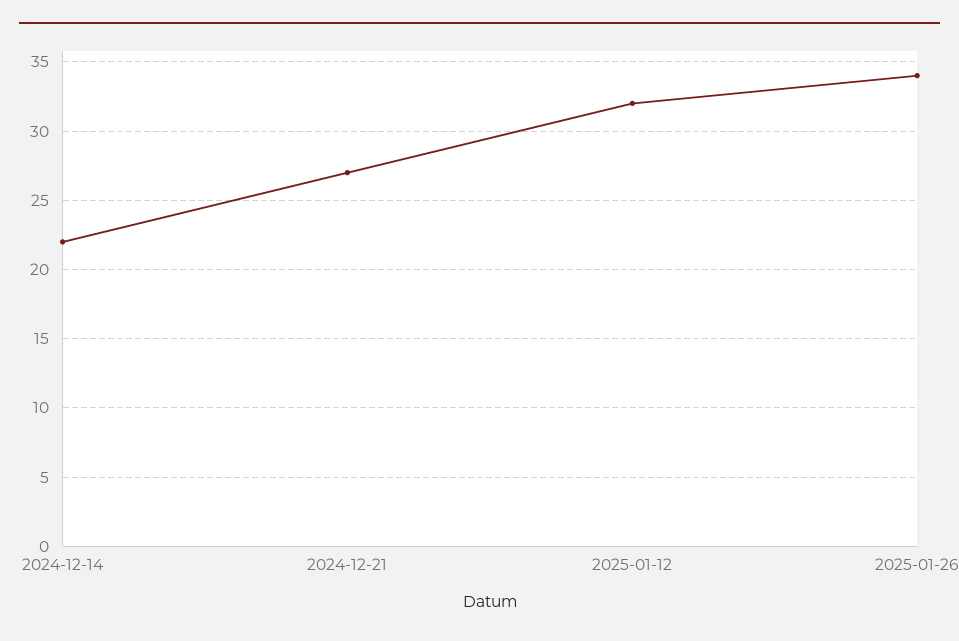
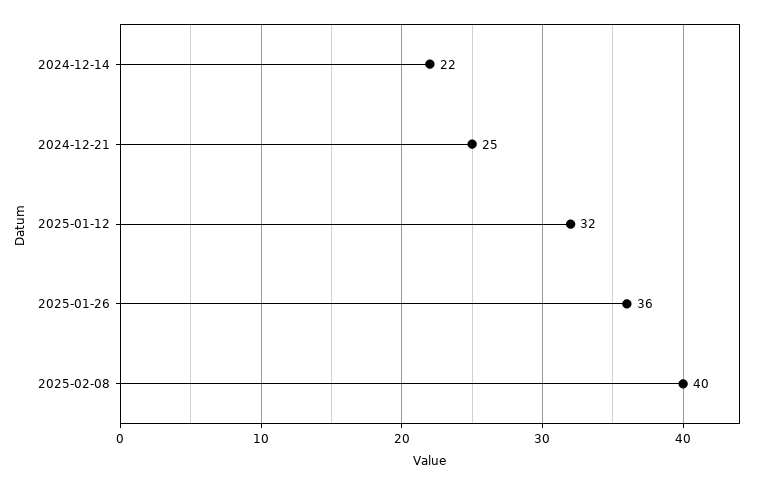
2024-12-21: 27 -> 25
2025-01-26: 34 -> 36
2025-02-08: none -> 40

